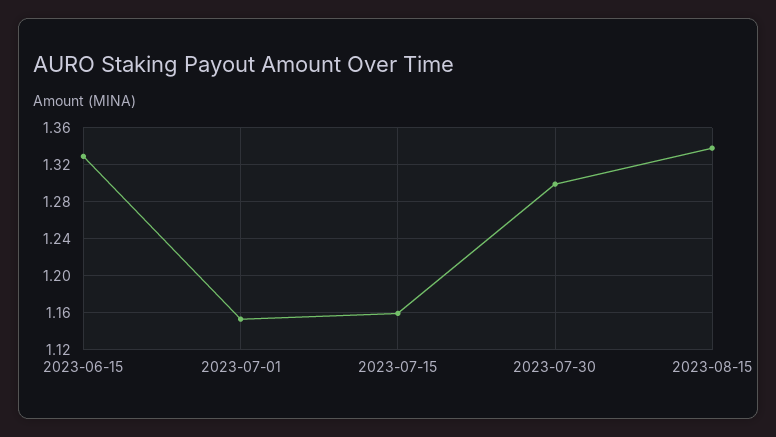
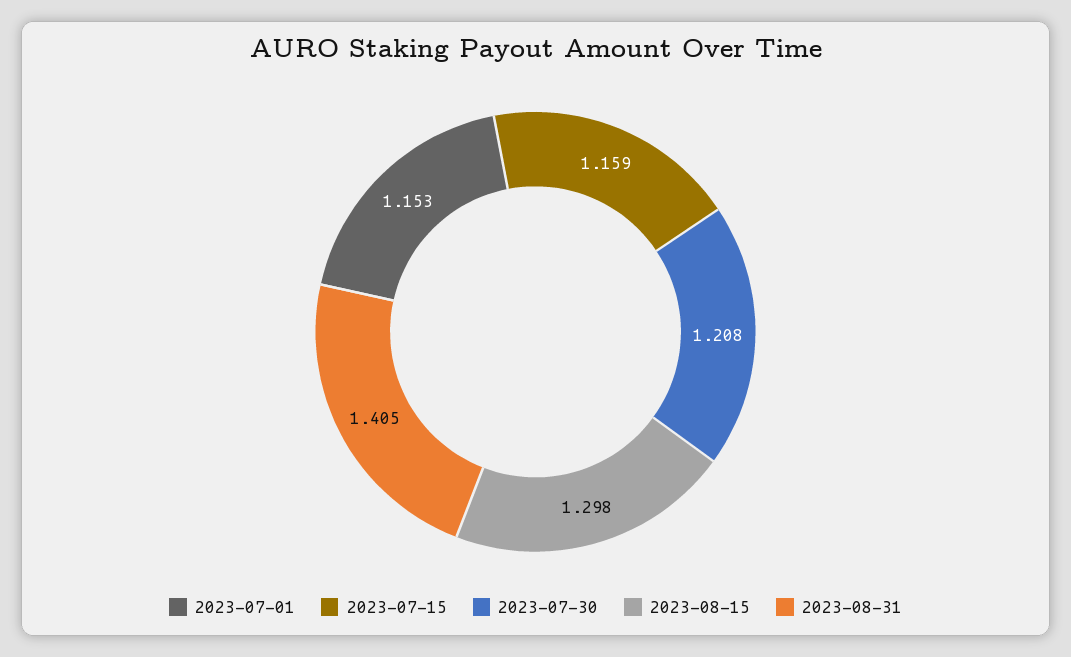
2023-06-15: 1.33 -> none
2023-07-30: 1.3 -> 1.208
2023-08-15: 1.34 -> 1.298
2023-08-31: none -> 1.405

